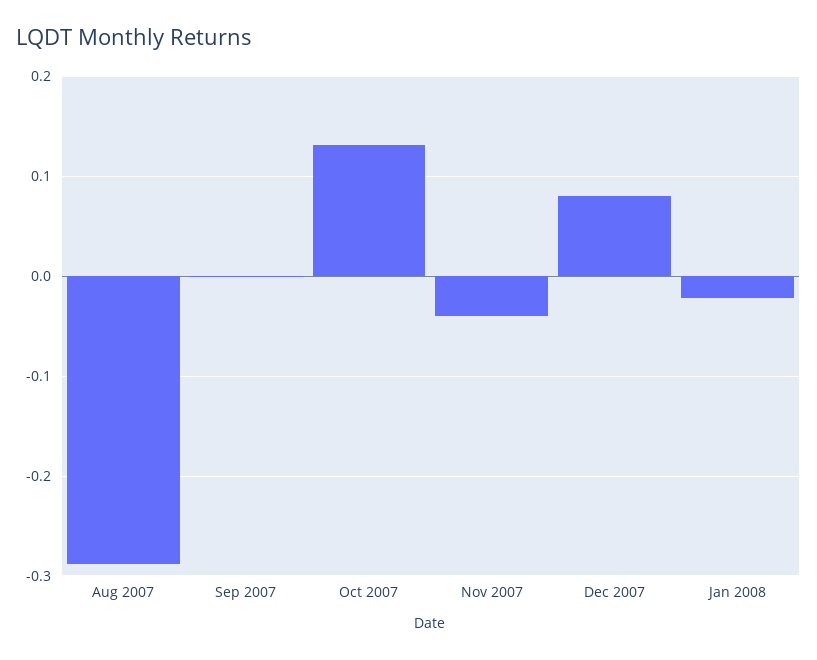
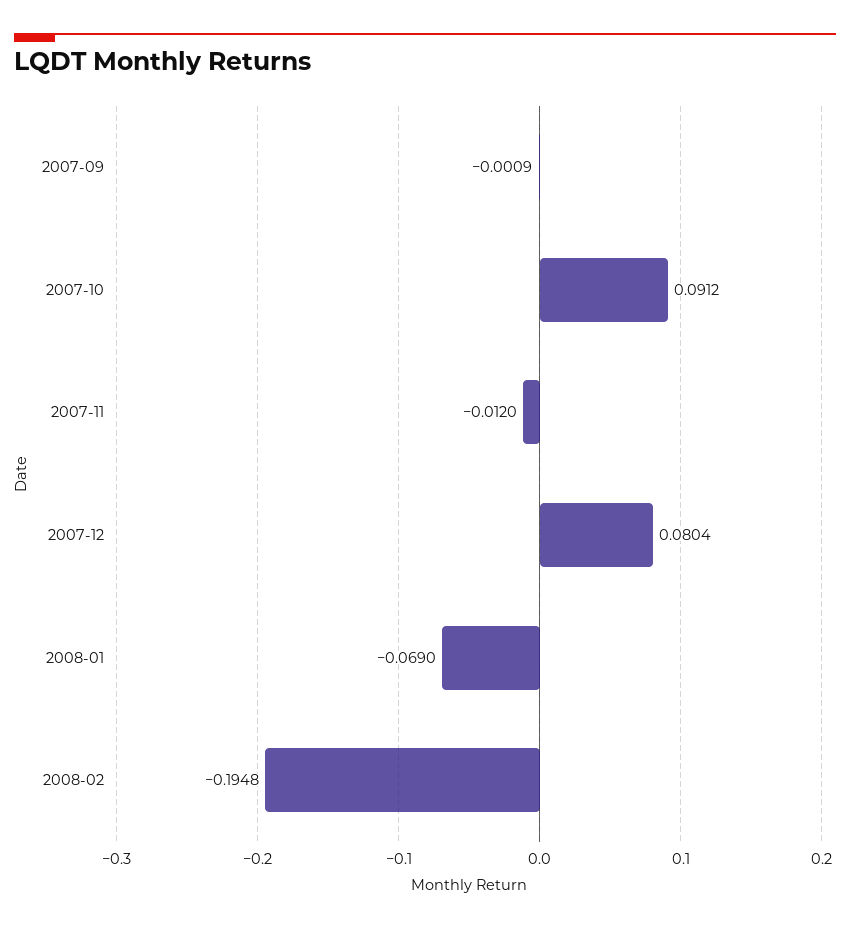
Aug 2007: -0.29 -> none
Oct 2007: 0.13 -> 0.0912
Nov 2007: -0.04 -> -0.012
Jan 2008: -0.02 -> -0.069
2008-02: none -> -0.1948

